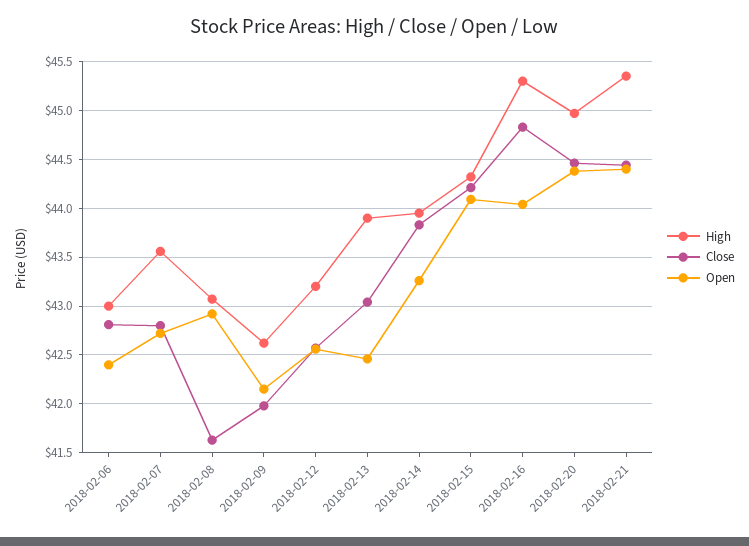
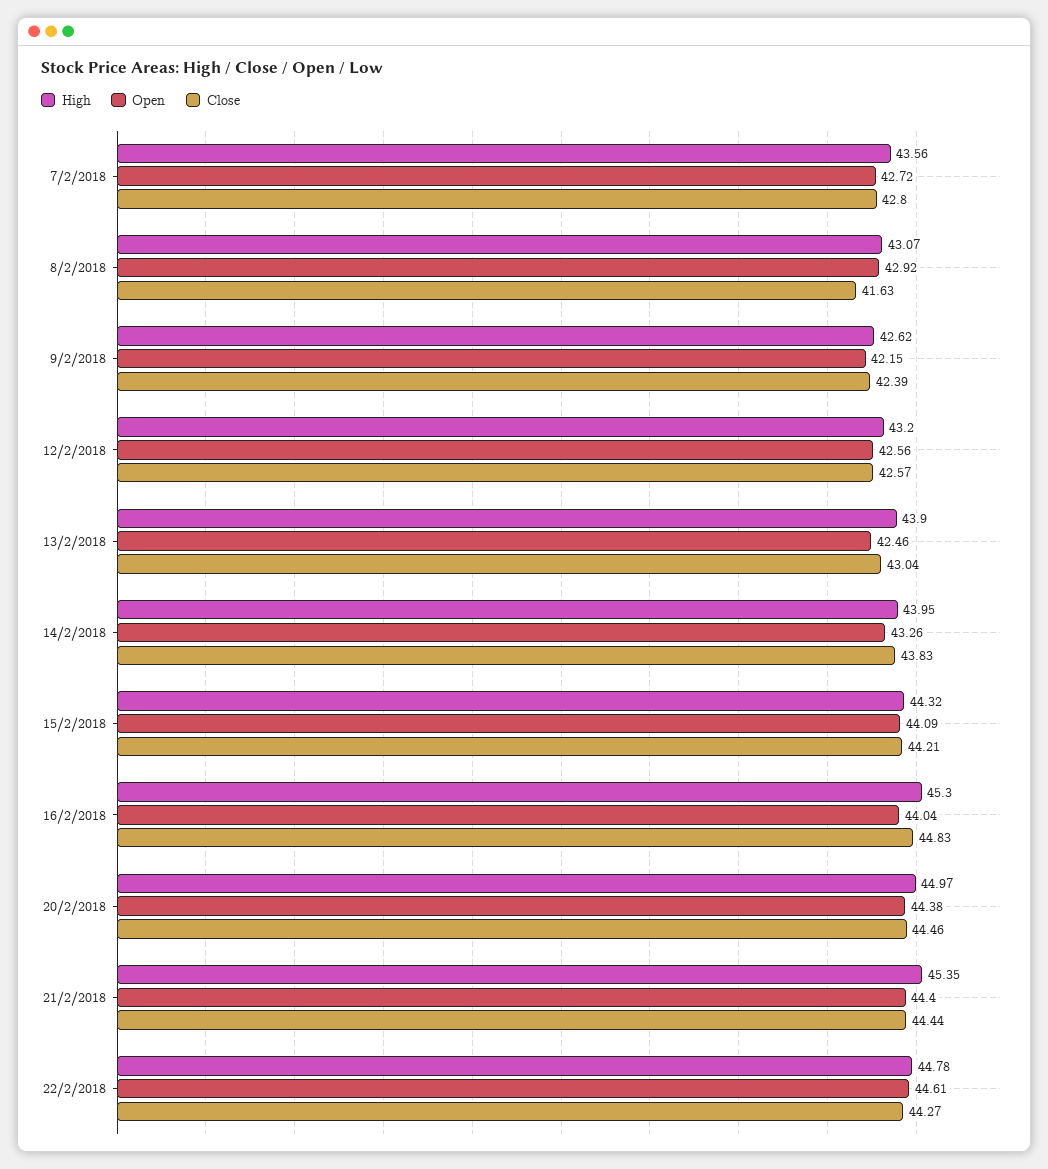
High, 2018-02-06: 43 -> none
Close, 2018-02-06: 42.8 -> none
Open, 2018-02-06: 42.4 -> none
Close, 2018-02-09: 42 -> 42.39
High, 22/2/2018: none -> 44.78
Open, 22/2/2018: none -> 44.61
Close, 22/2/2018: none -> 44.27

